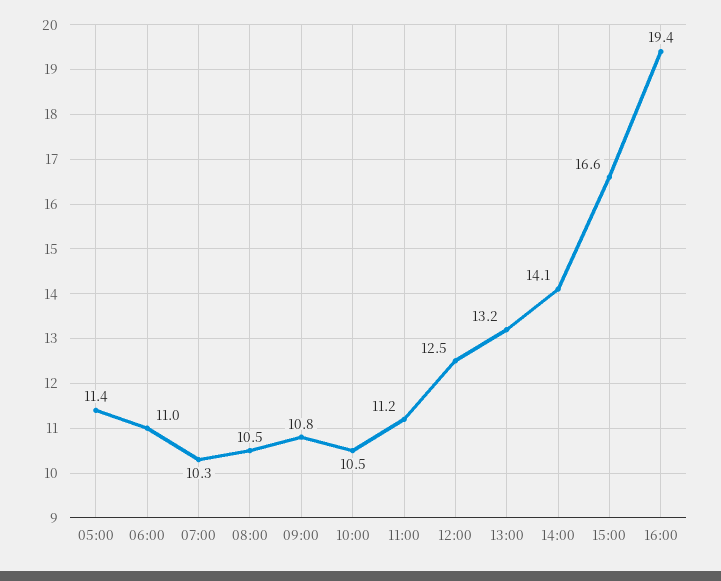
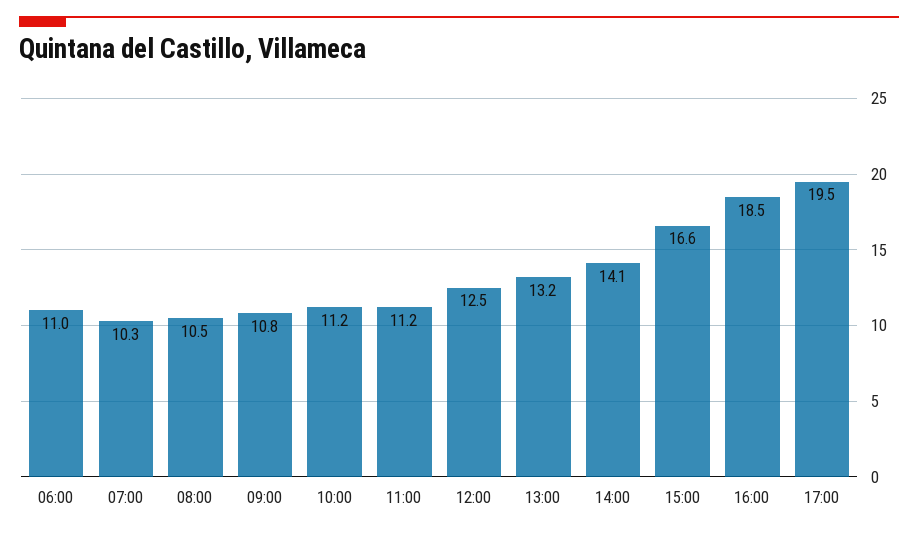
05:00: 11.4 -> none
10:00: 10.5 -> 11.2
16:00: 19.4 -> 18.5
17:00: none -> 19.5

